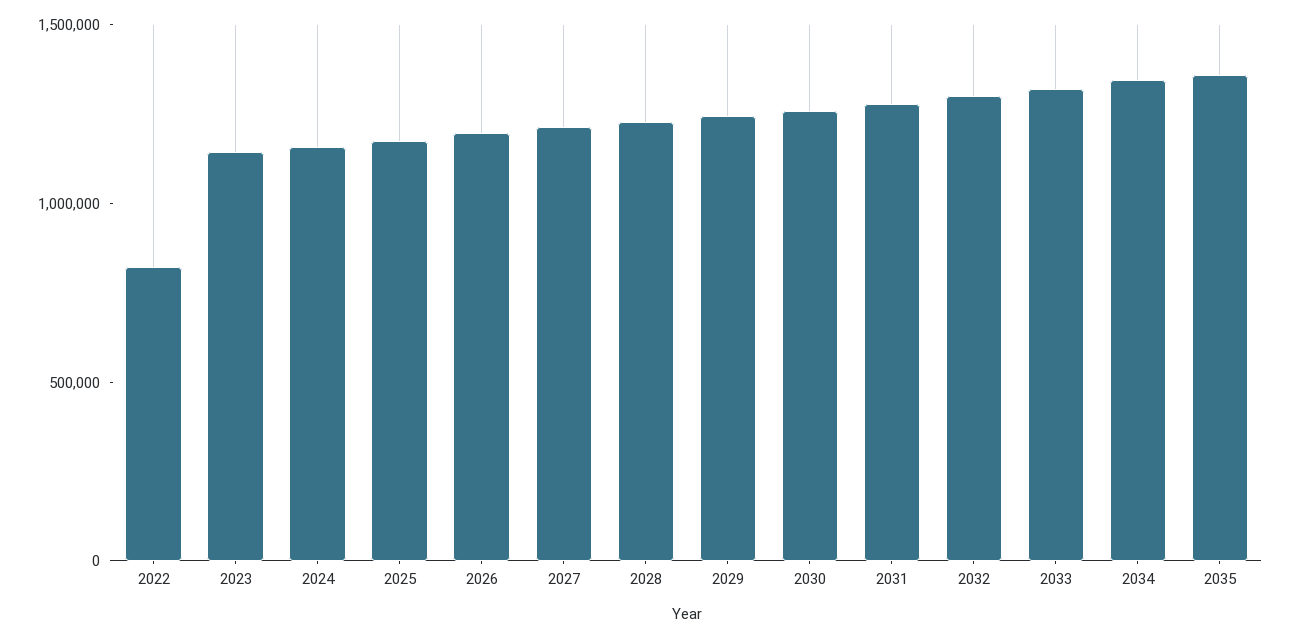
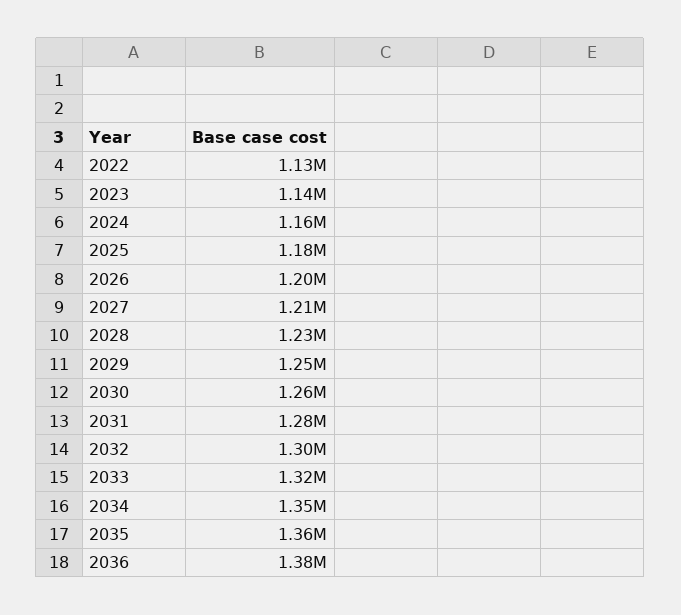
2022: 800000 -> 1130000
2036: none -> 1380000

